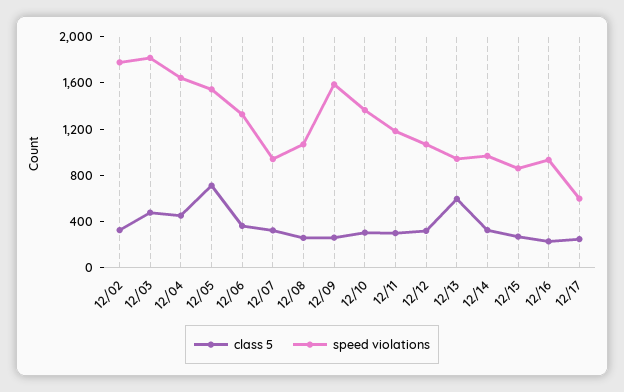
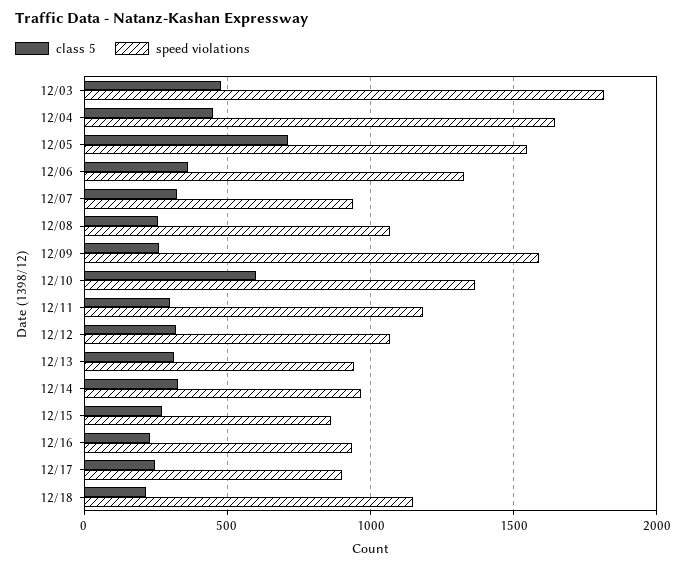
class 5, 12/02: 300 -> none
speed violations, 12/02: 1800 -> none
class 5, 12/10: 300 -> 600
class 5, 12/13: 600 -> 300
speed violations, 12/17: 600 -> 900
class 5, 12/18: none -> 200
speed violations, 12/18: none -> 1150

